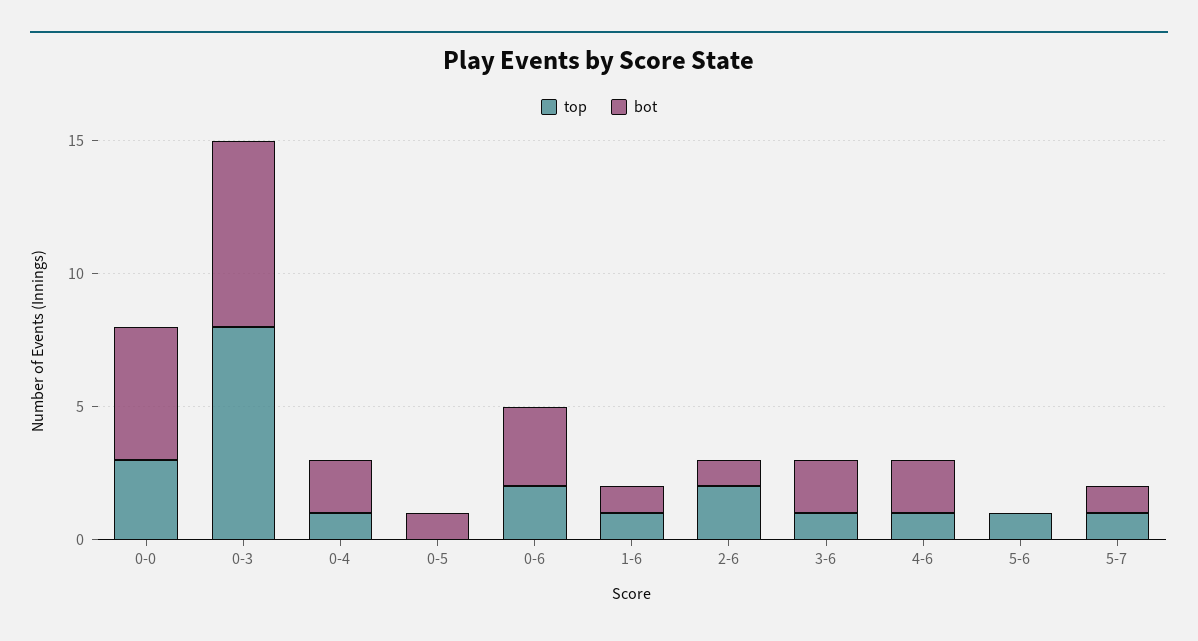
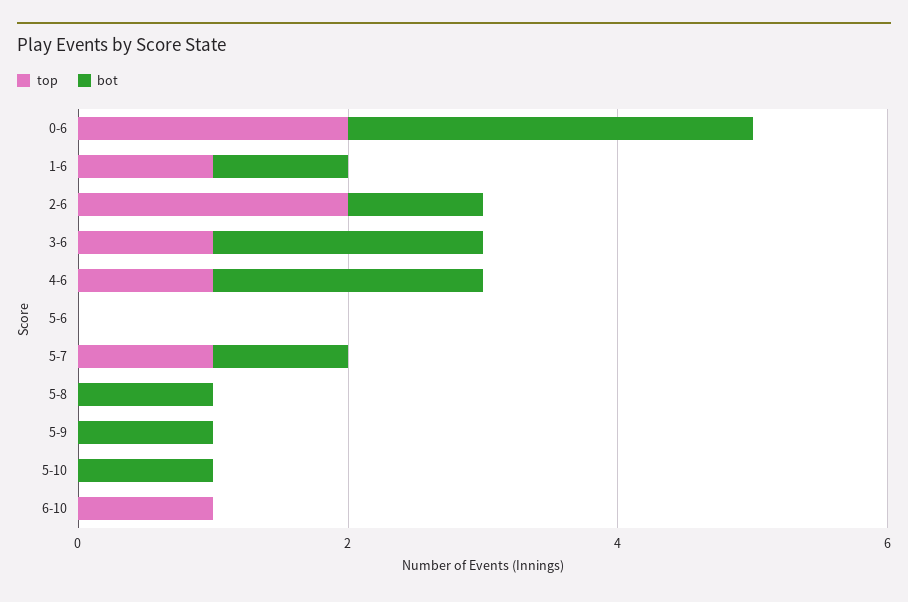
top, 0-0: 3 -> none
bot, 0-0: 5 -> none
top, 0-3: 8 -> none
bot, 0-3: 7 -> none
top, 0-4: 1 -> none
bot, 0-4: 2 -> none
top, 0-5: 0 -> none
bot, 0-5: 1 -> none
top, 5-6: 1 -> 0
top, 5-8: none -> 0
bot, 5-8: none -> 1
top, 5-9: none -> 0
bot, 5-9: none -> 1
top, 5-10: none -> 0
bot, 5-10: none -> 1
top, 6-10: none -> 1
bot, 6-10: none -> 0

